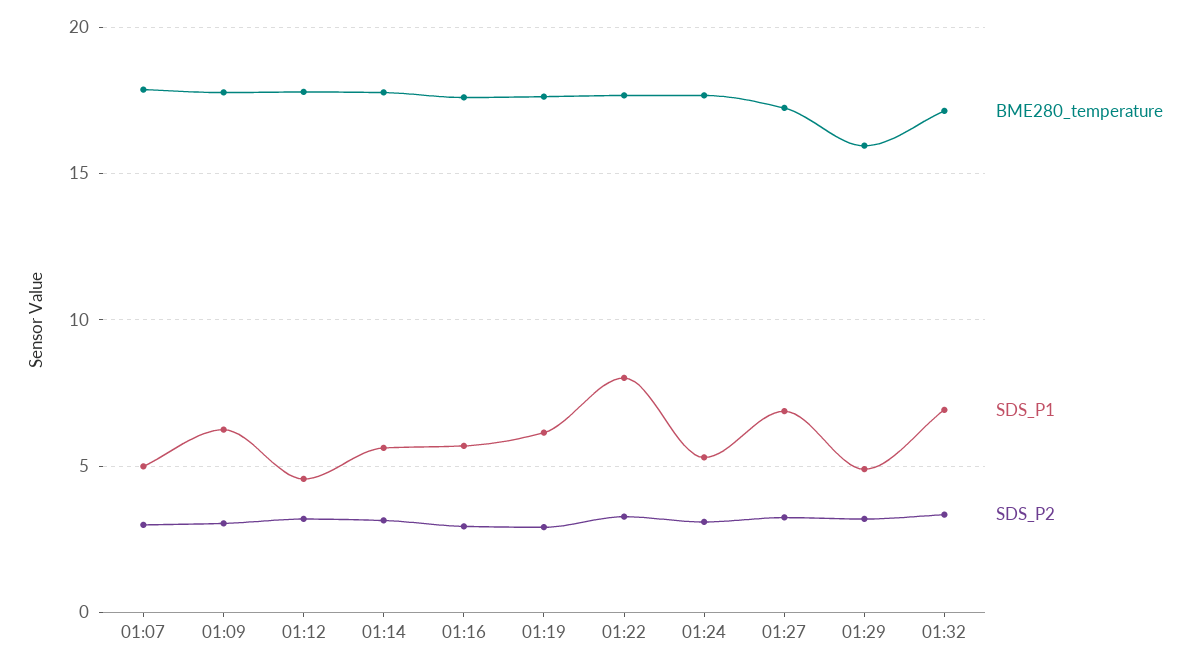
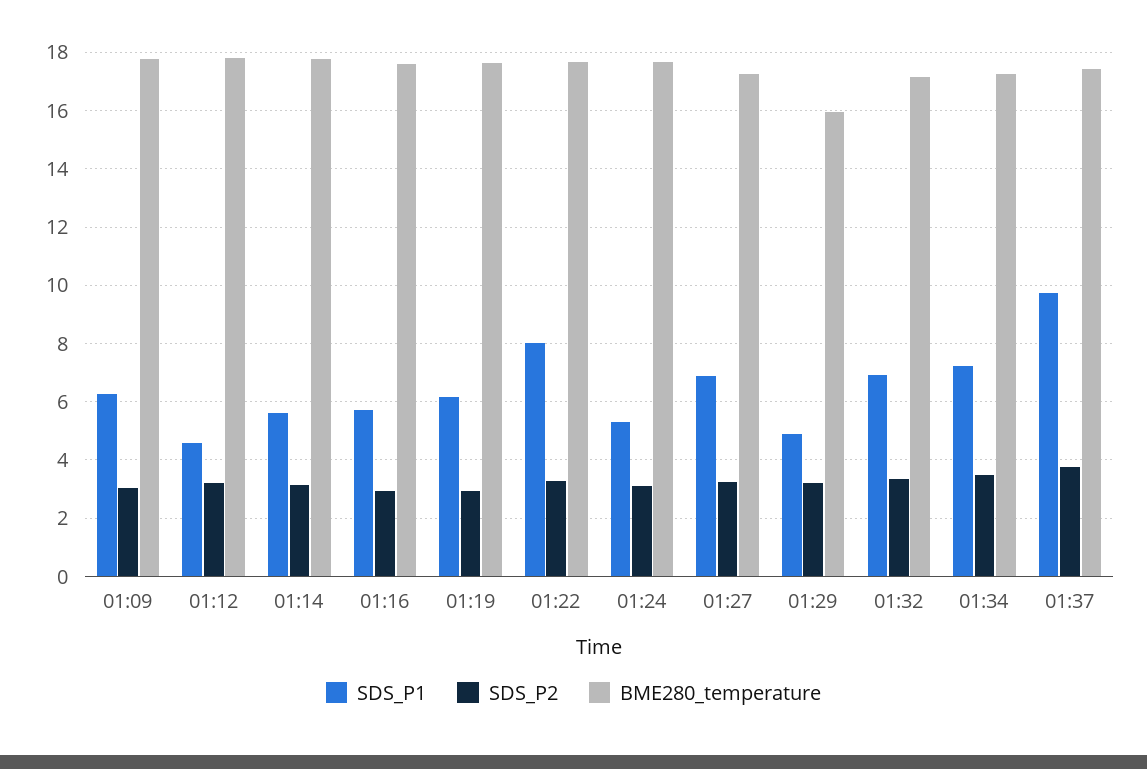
BME280_temperature, 01:07: 18 -> none
SDS_P1, 01:07: 5 -> none
SDS_P2, 01:07: 3 -> none
SDS_P1, 01:34: none -> 7.25
SDS_P2, 01:34: none -> 3.5
BME280_temperature, 01:34: none -> 17.25
SDS_P1, 01:37: none -> 9.75
SDS_P2, 01:37: none -> 3.75
BME280_temperature, 01:37: none -> 17.5

